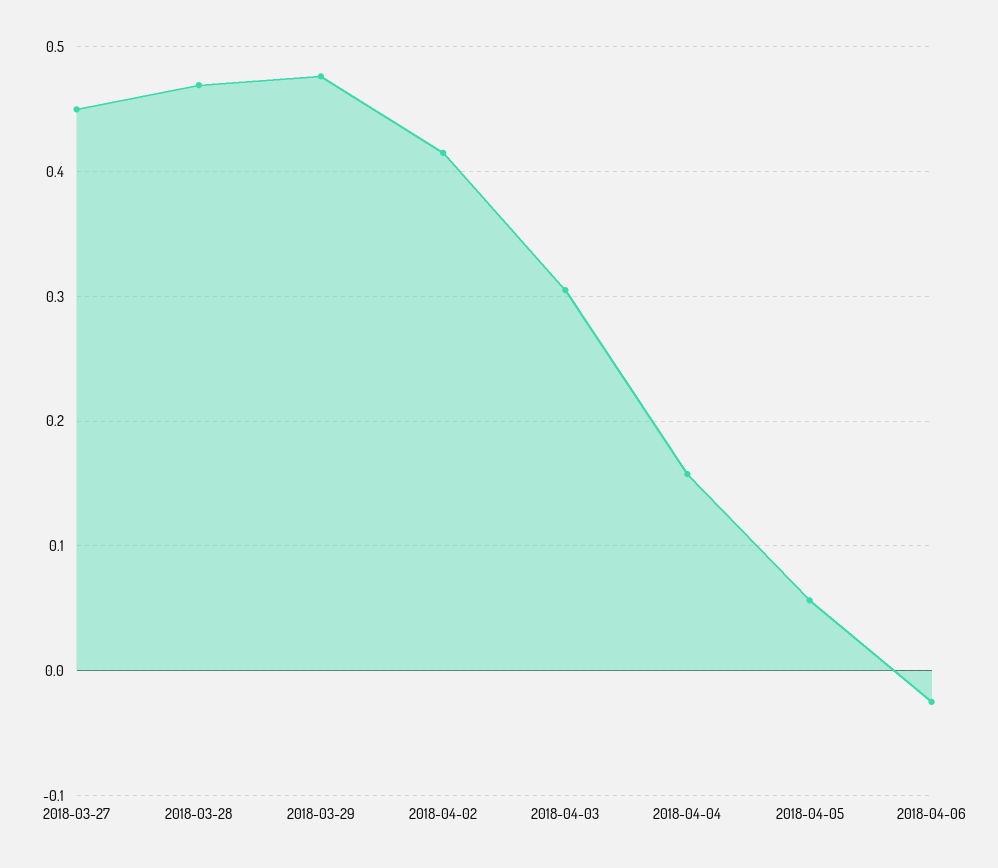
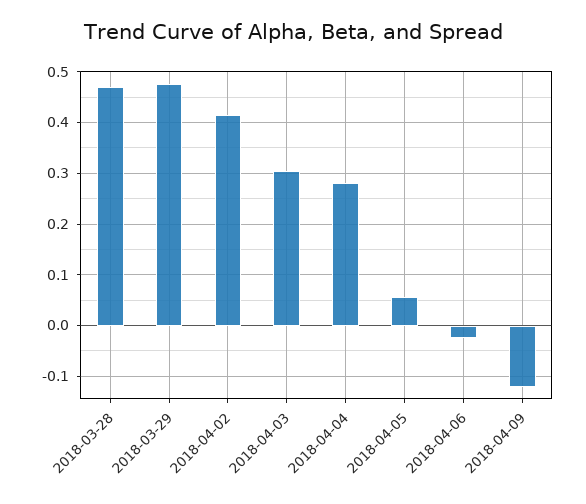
2018-03-27: 0.45 -> none
2018-04-04: 0.16 -> 0.28
2018-04-09: none -> -0.12

